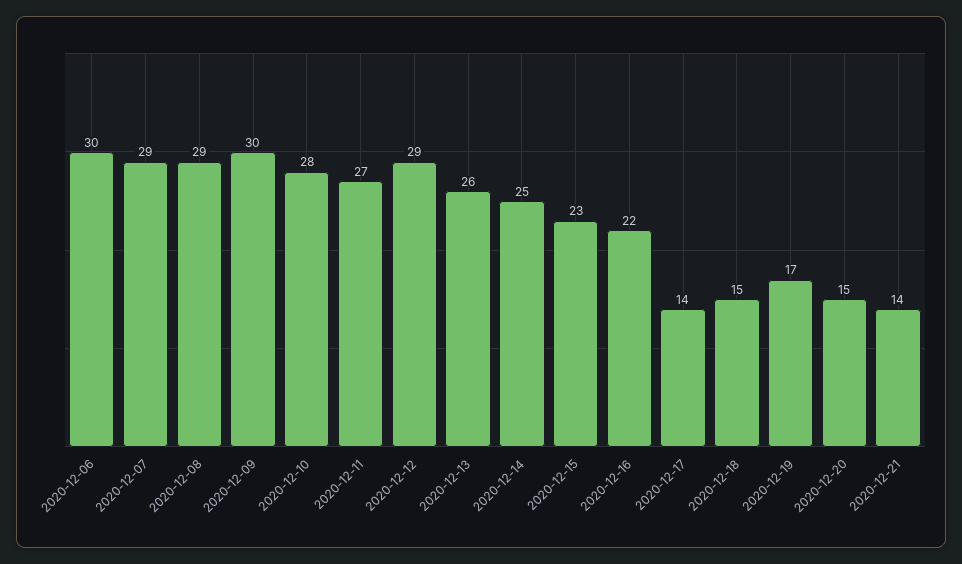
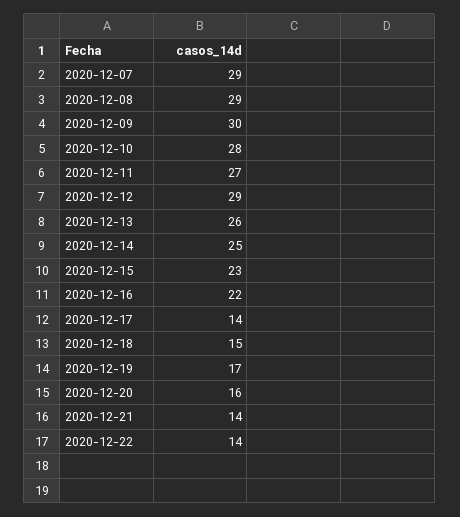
2020-12-06: 30 -> none
2020-12-20: 15 -> 16
2020-12-22: none -> 14

